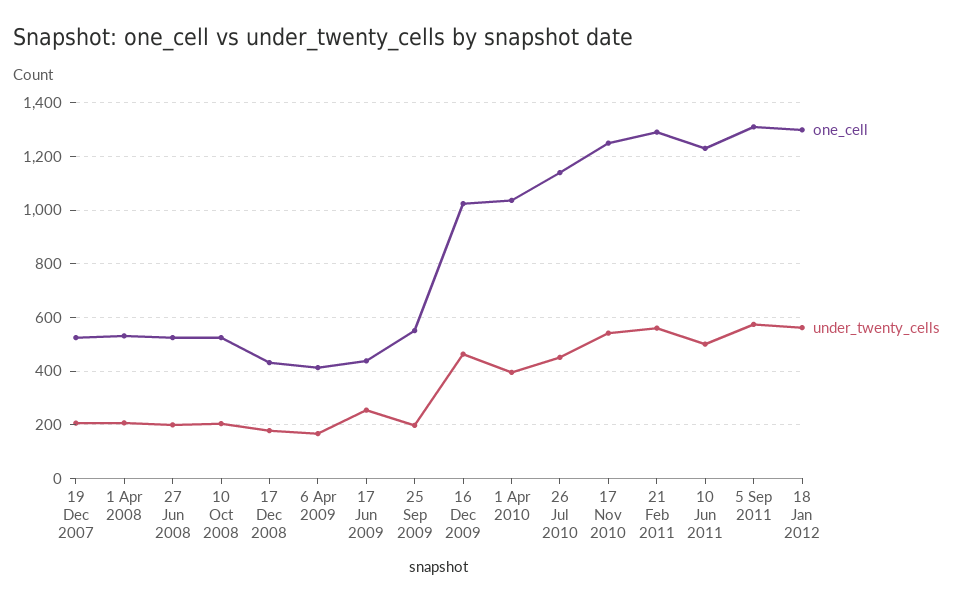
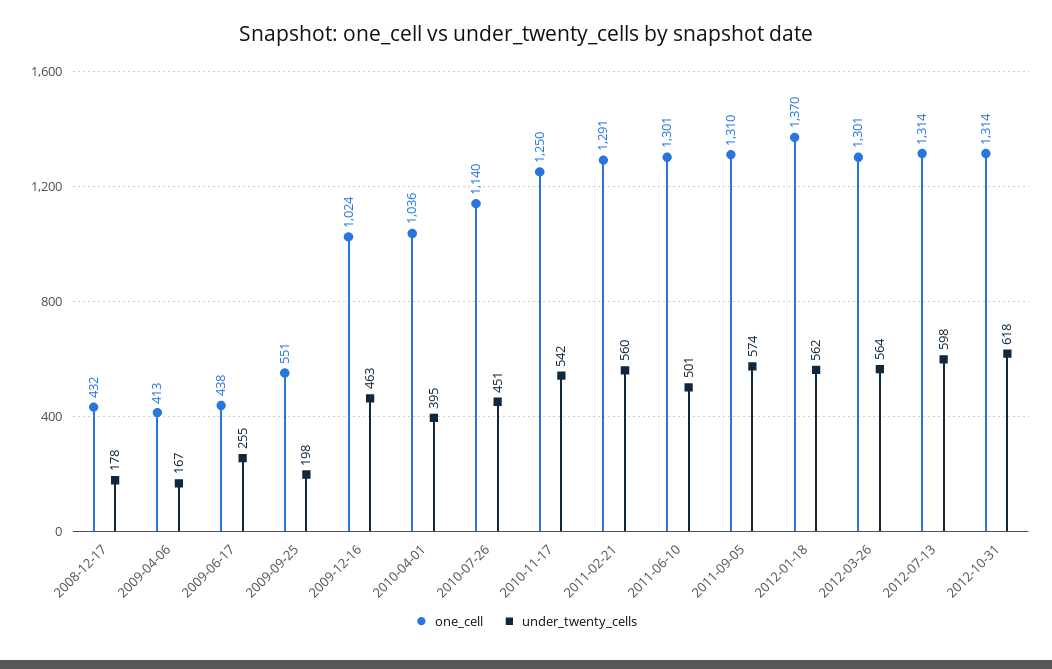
one_cell, 19 Dec 2007: 525 -> none
under_twenty_cells, 19 Dec 2007: 200 -> none
one_cell, 1 Apr 2008: 525 -> none
under_twenty_cells, 1 Apr 2008: 200 -> none
one_cell, 27 Jun 2008: 525 -> none
under_twenty_cells, 27 Jun 2008: 200 -> none
one_cell, 10 Oct 2008: 525 -> none
under_twenty_cells, 10 Oct 2008: 200 -> none
one_cell, 10 Jun 2011: 1225 -> 1301
one_cell, 18 Jan 2012: 1300 -> 1370
one_cell, 2012-03-26: none -> 1301
under_twenty_cells, 2012-03-26: none -> 564
one_cell, 2012-07-13: none -> 1314
under_twenty_cells, 2012-07-13: none -> 598
one_cell, 2012-10-31: none -> 1314
under_twenty_cells, 2012-10-31: none -> 618

